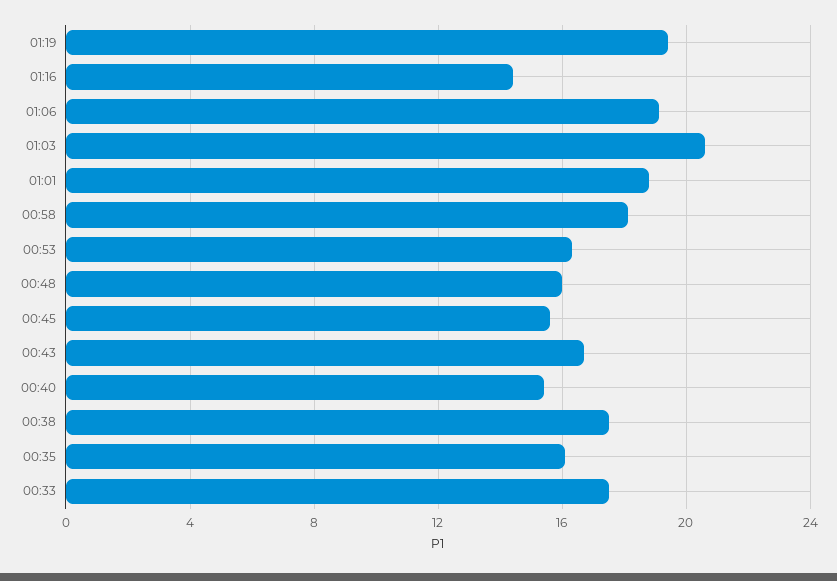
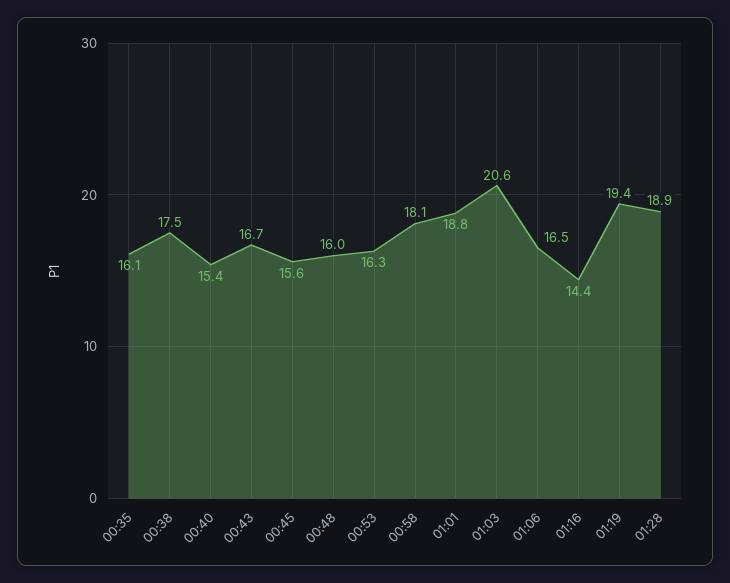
01:06: 19 -> 16.5
00:33: 17.5 -> none
01:28: none -> 18.9

